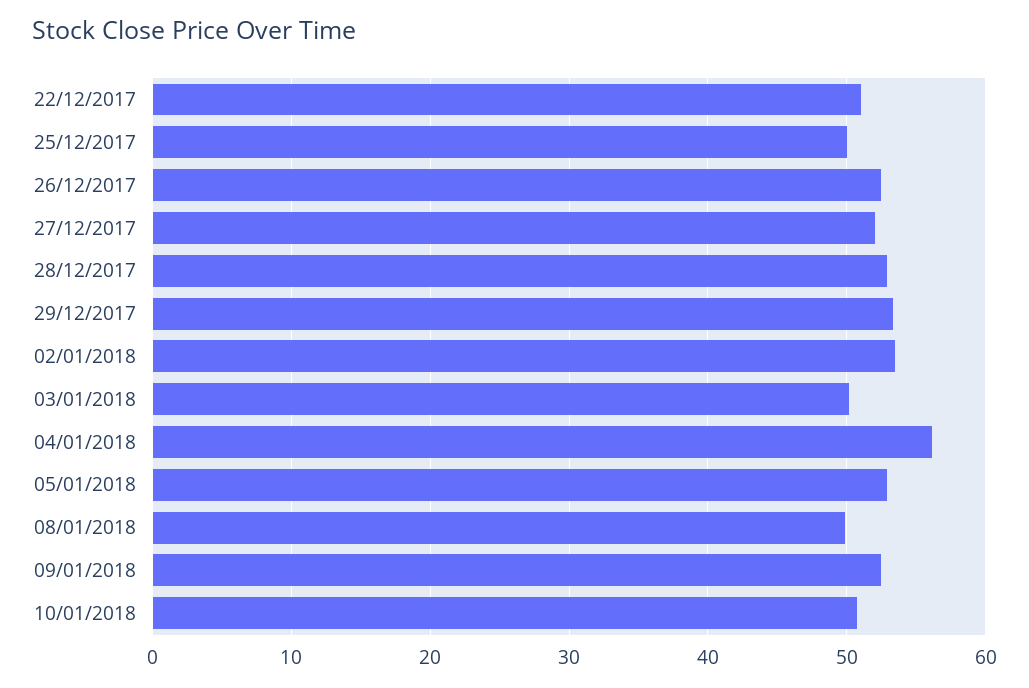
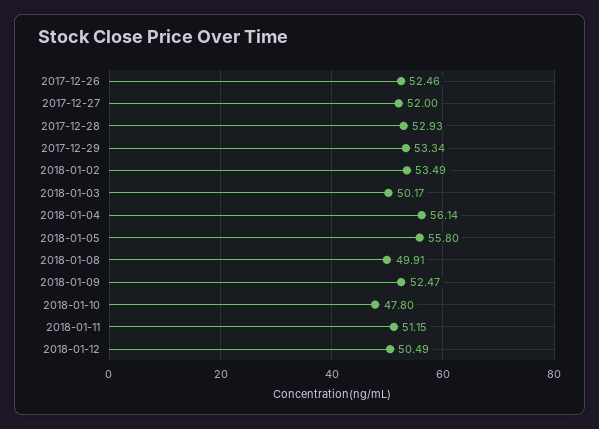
22/12/2017: 51 -> none
25/12/2017: 50 -> none
05/01/2018: 53 -> 55.8
10/01/2018: 51 -> 47.8
2018-01-11: none -> 51.15
2018-01-12: none -> 50.49

